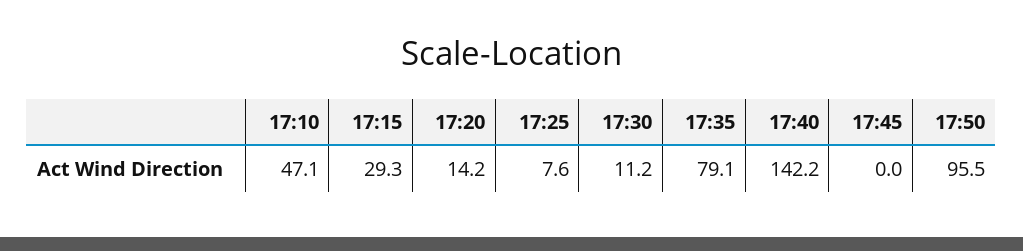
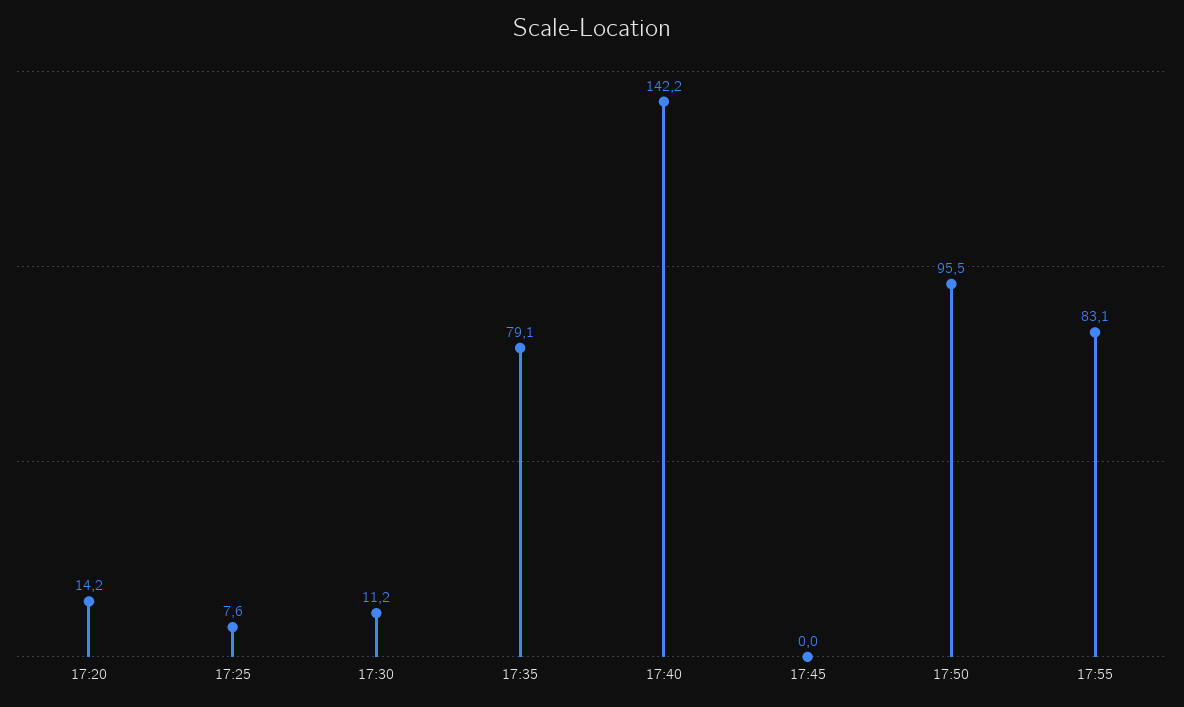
17:10: 47.1 -> none
17:15: 29.3 -> none
17:55: none -> 83.1

